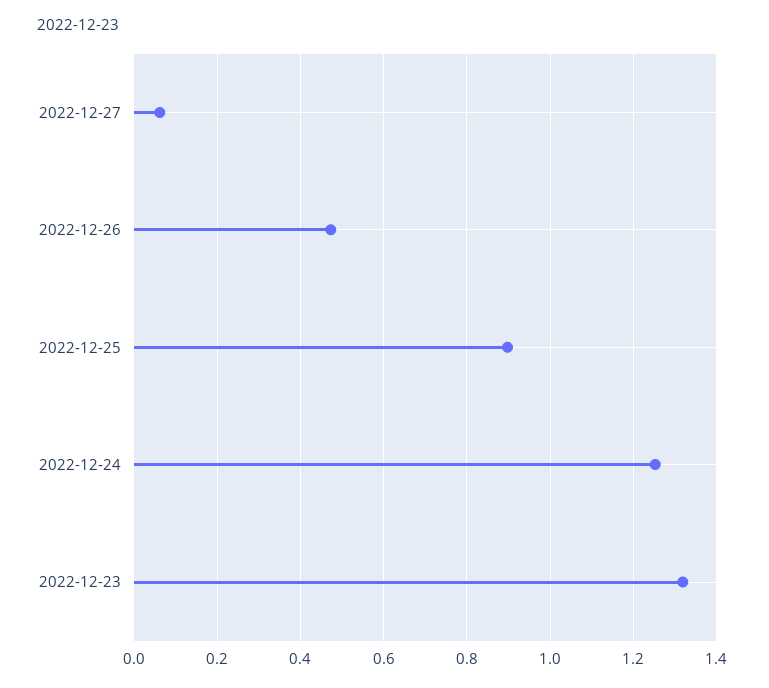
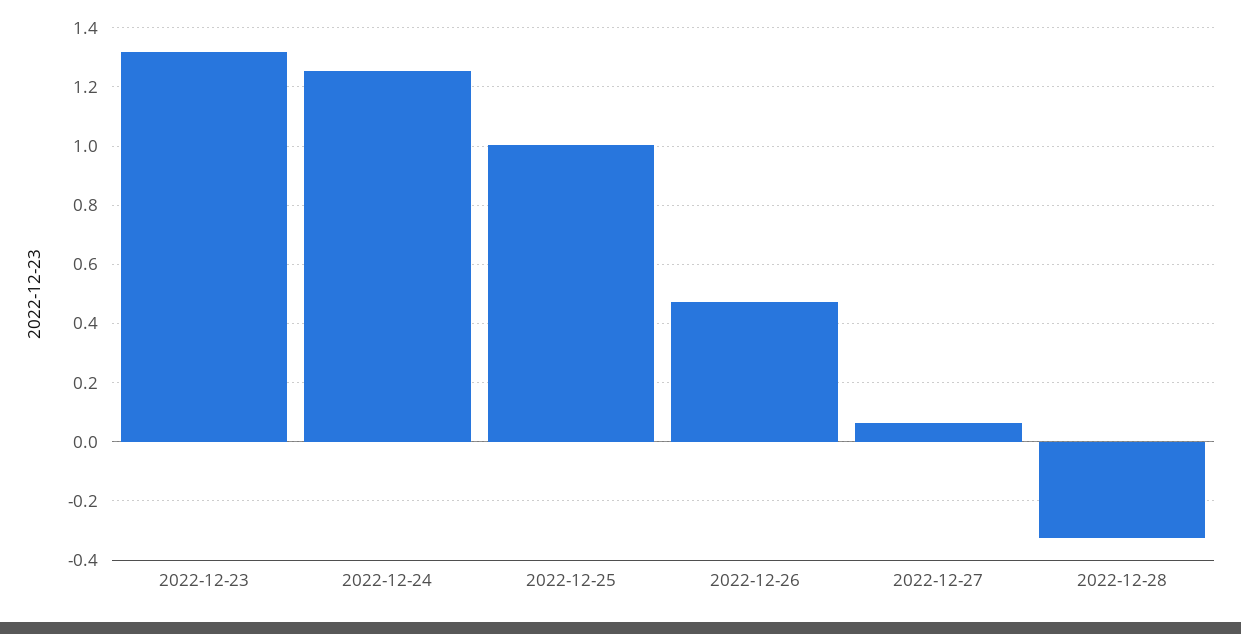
2022-12-25: 0.9 -> 1
2022-12-28: none -> -0.325

